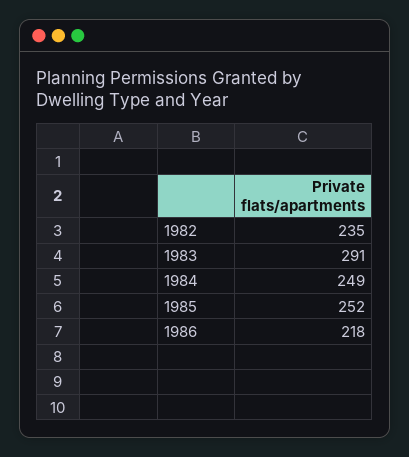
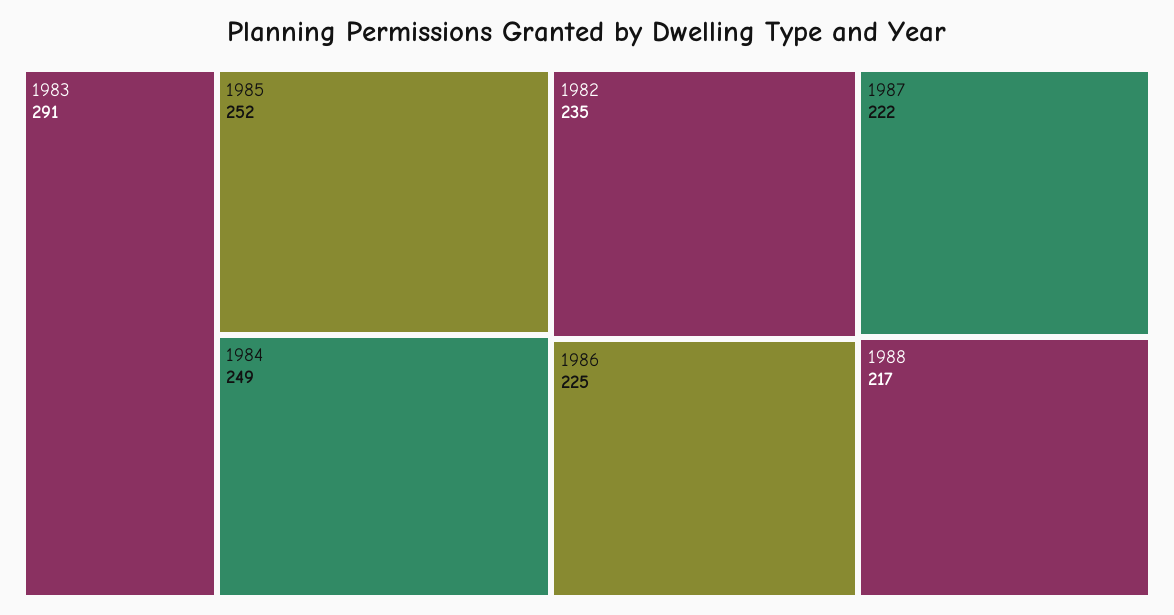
1986: 218 -> 225
1987: none -> 222
1988: none -> 217

